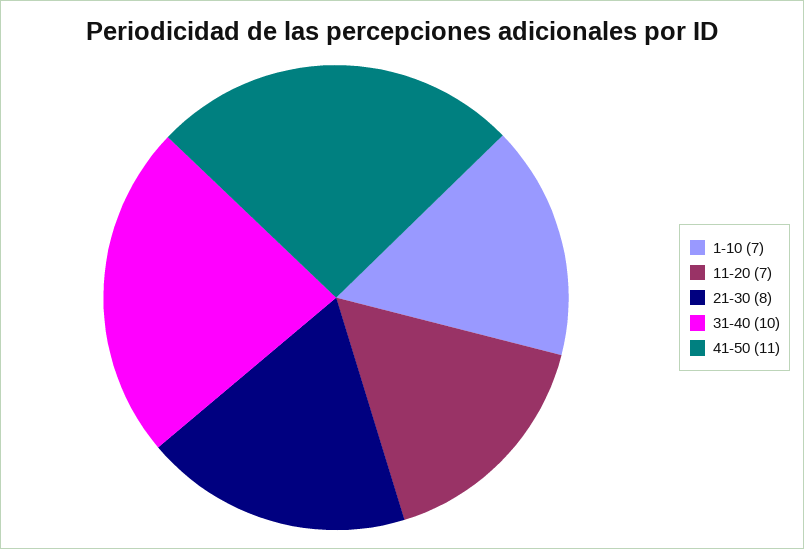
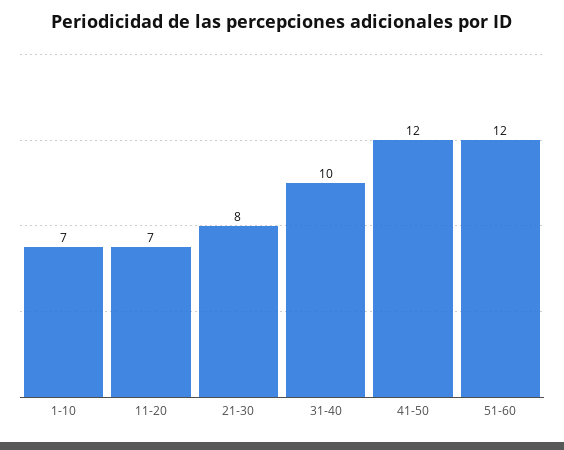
41-50: 11 -> 12
51-60: none -> 12

